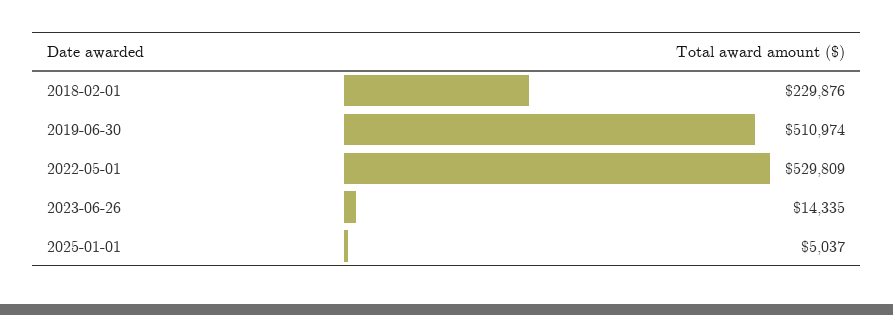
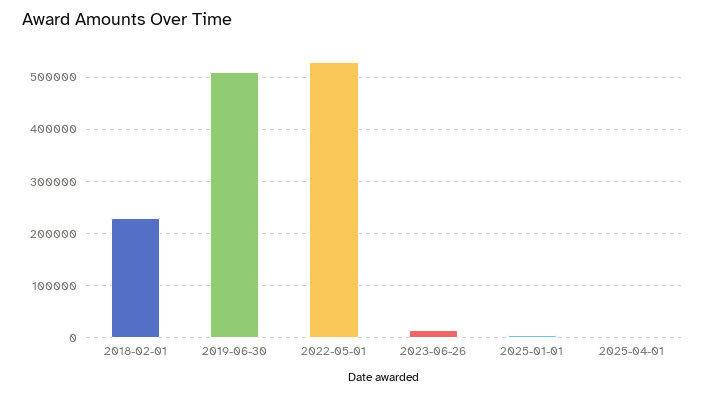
2025-04-01: none -> 0

